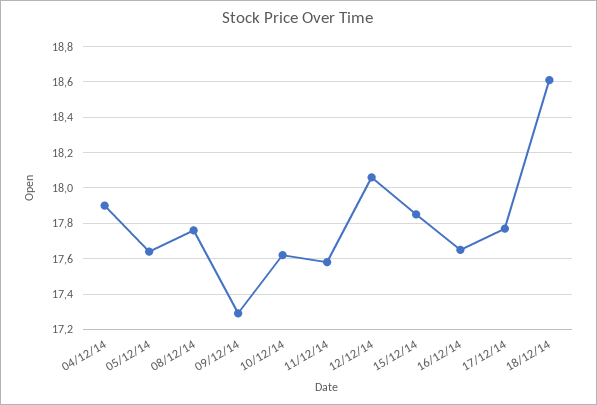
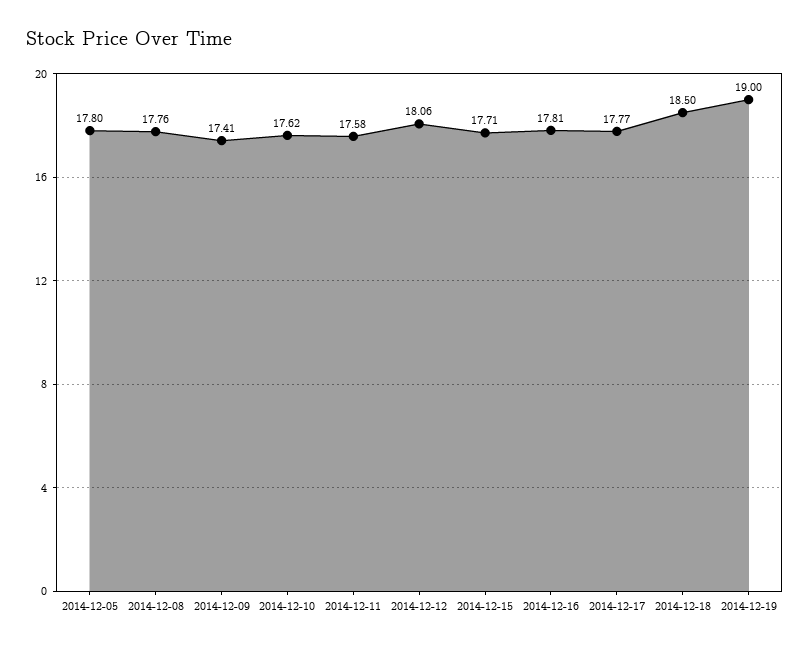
04/12/14: 17.9 -> none
05/12/14: 17.65 -> 17.8
09/12/14: 17.3 -> 17.41
15/12/14: 17.85 -> 17.71
16/12/14: 17.65 -> 17.81
18/12/14: 18.6 -> 18.5
2014-12-19: none -> 19

